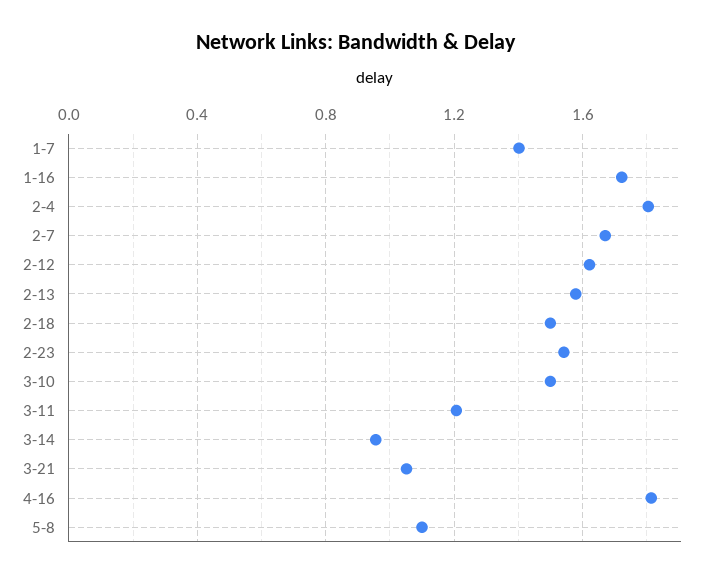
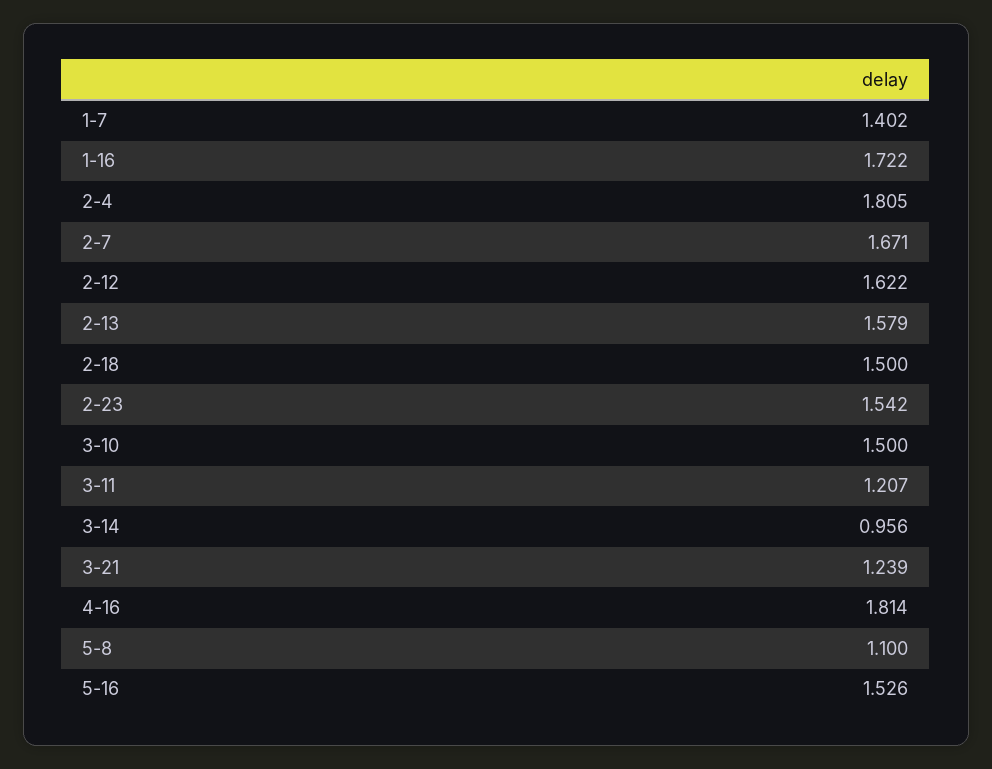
3-21: 1.05 -> 1.239
5-16: none -> 1.526

